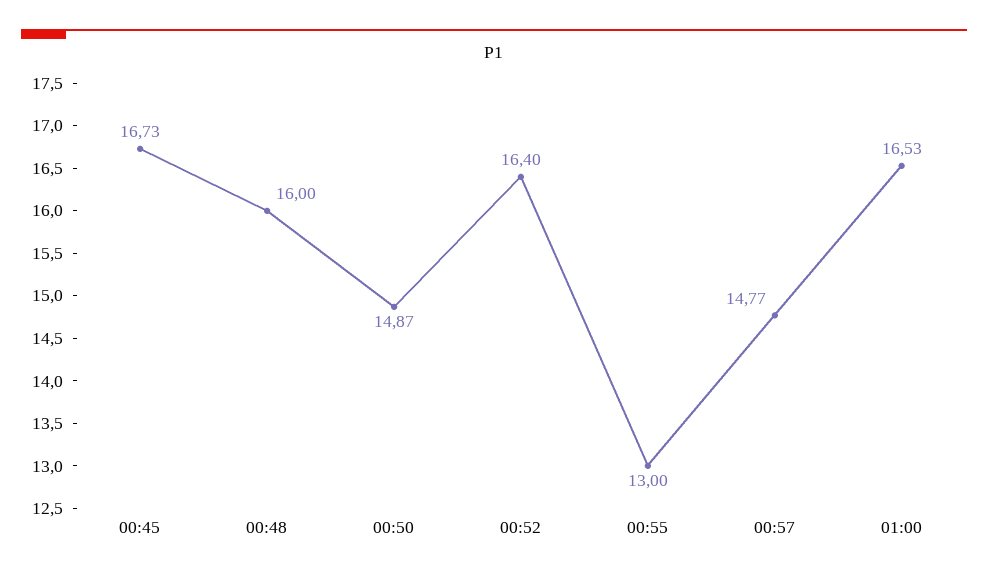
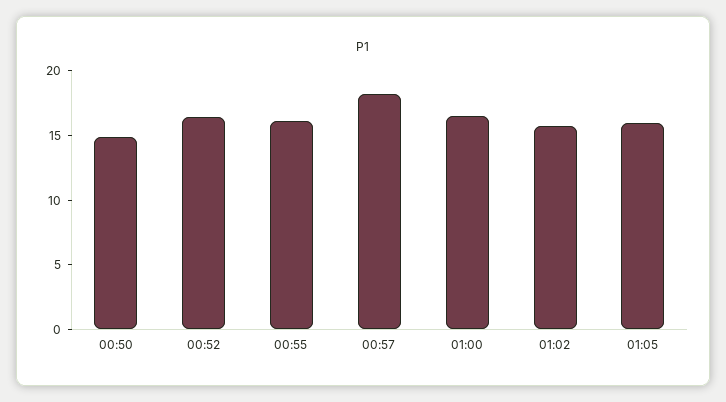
00:45: 16.73 -> none
00:48: 16 -> none
00:55: 13 -> 16
00:57: 14.77 -> 18
01:02: none -> 16
01:05: none -> 16

